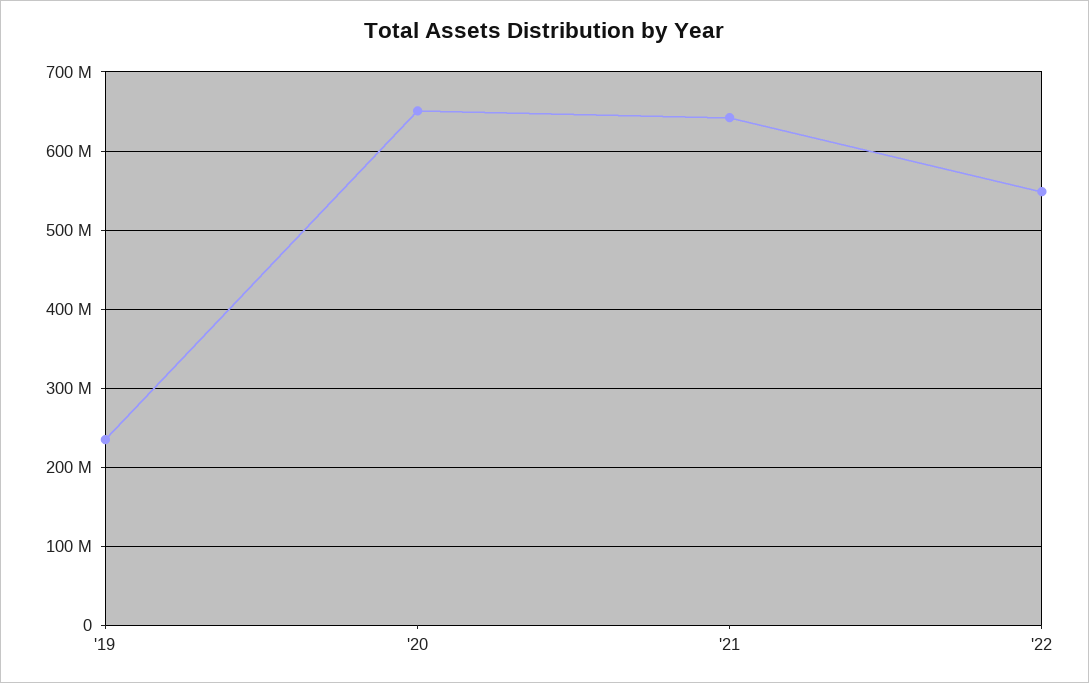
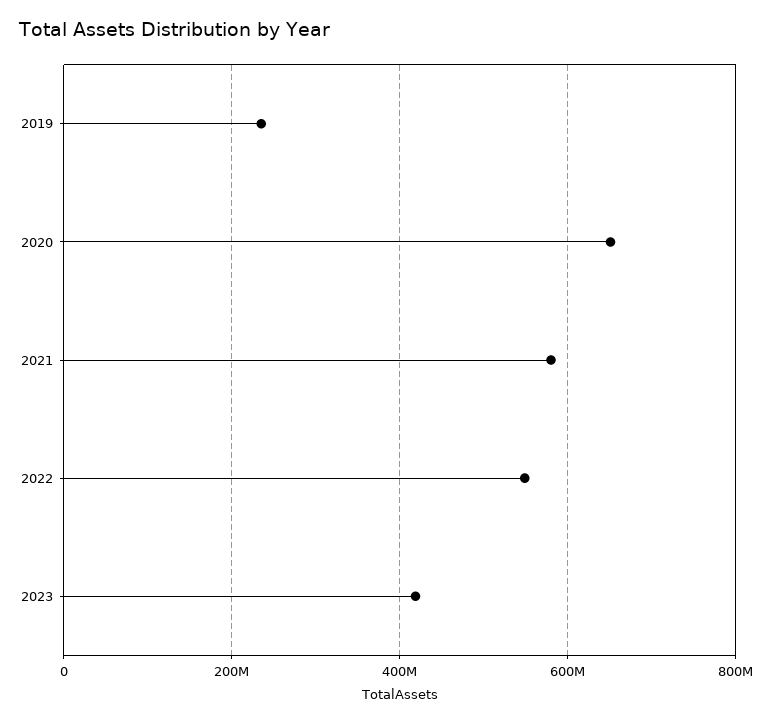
'21: 640000000 -> 580000000
2023: none -> 420000000

